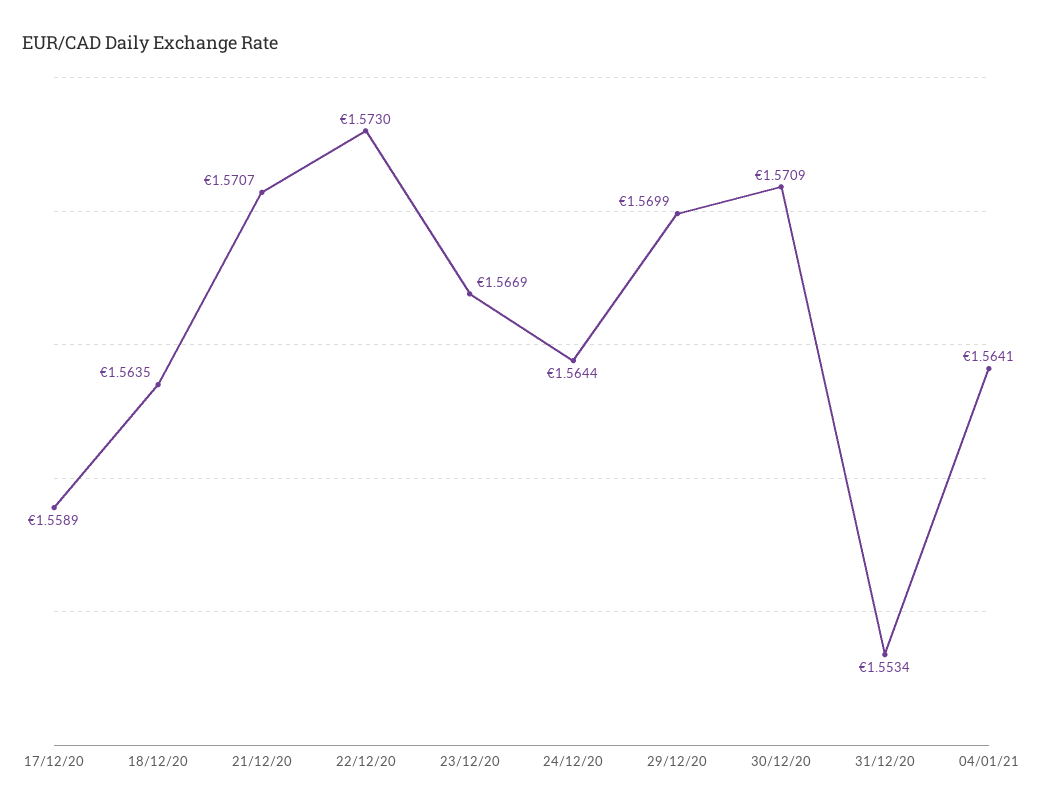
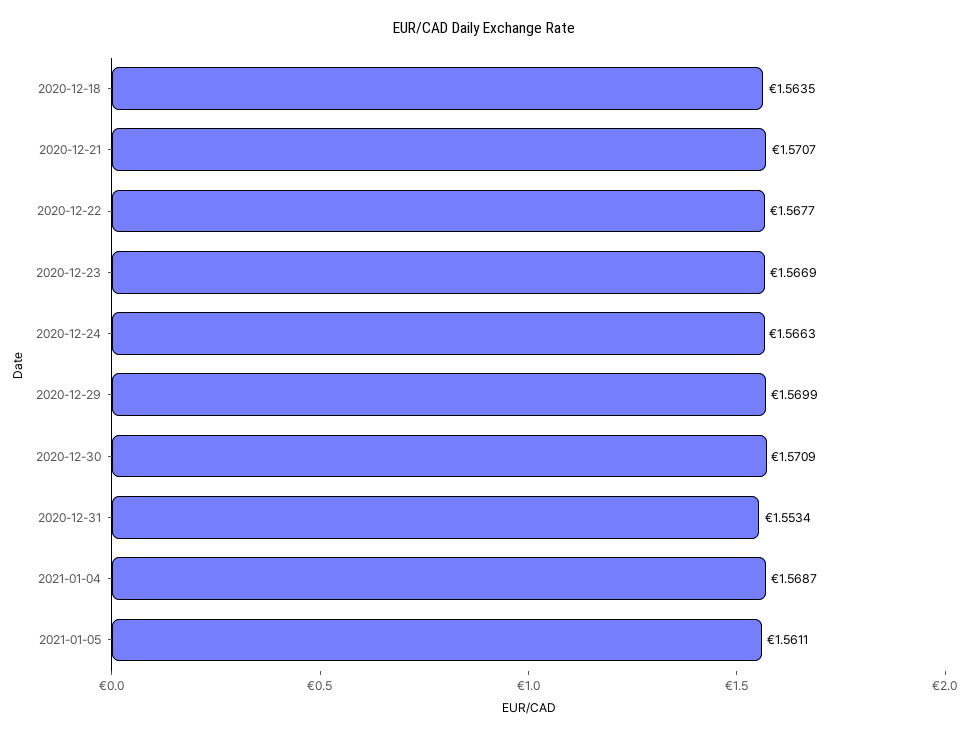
17/12/20: 1.5589 -> none
22/12/20: 1.573 -> 1.5677
24/12/20: 1.5644 -> 1.5663
04/01/21: 1.5641 -> 1.5687
2021-01-05: none -> 1.5611

